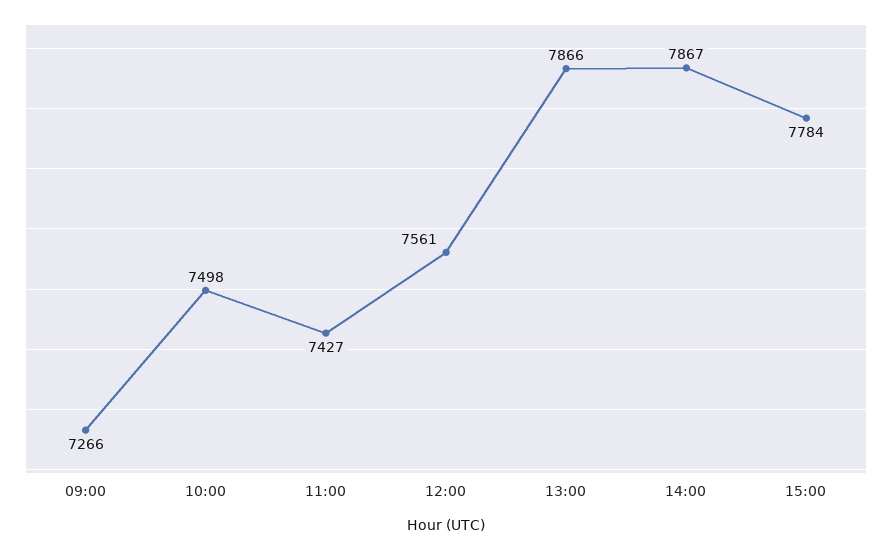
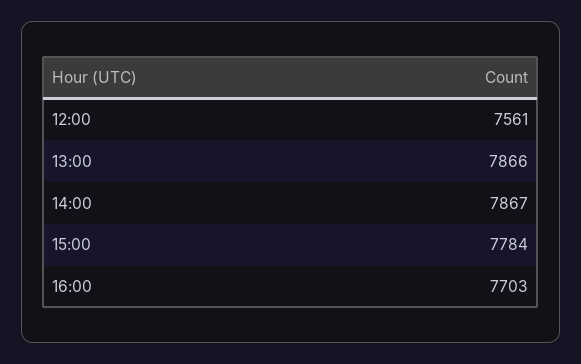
09:00: 7266 -> none
10:00: 7498 -> none
11:00: 7427 -> none
16:00: none -> 7703

